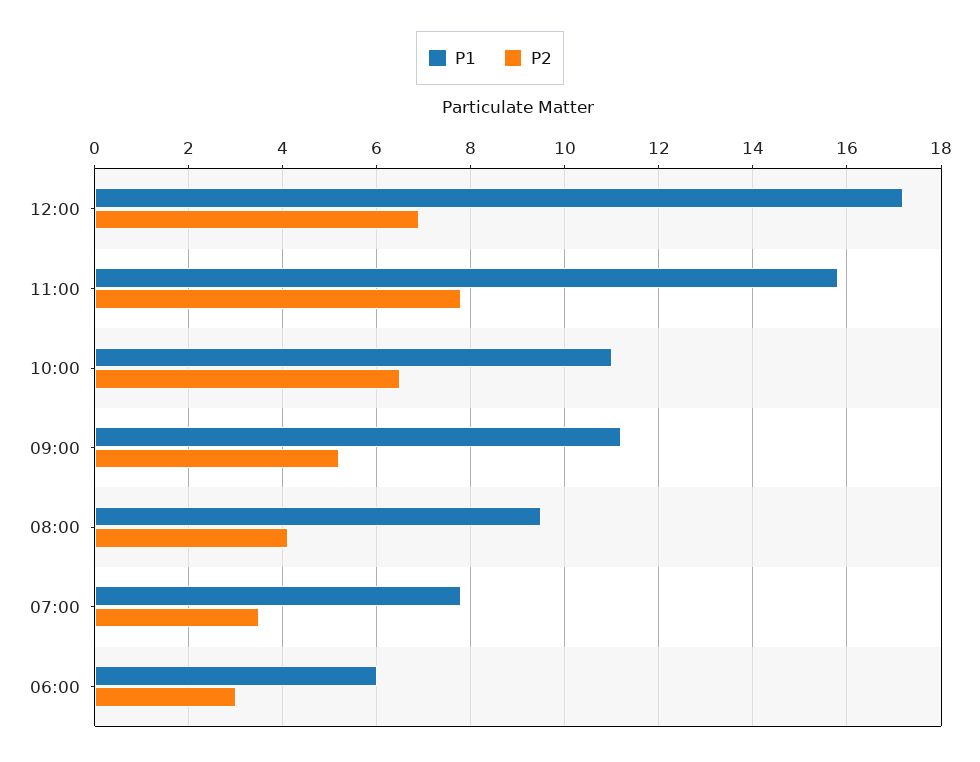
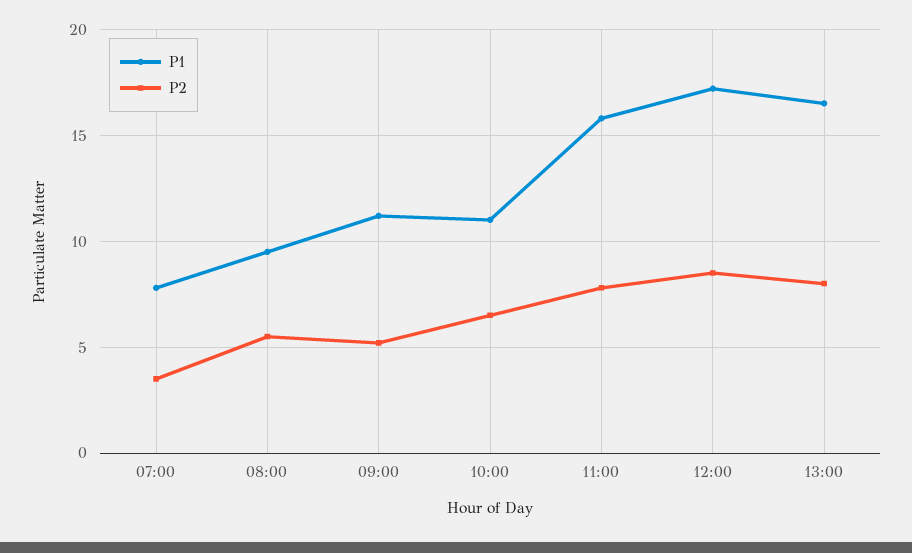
P2, 12:00: 7 -> 8.5
P2, 08:00: 4 -> 5.5
P1, 06:00: 6 -> none
P2, 06:00: 3 -> none
P1, 13:00: none -> 16.5
P2, 13:00: none -> 8

